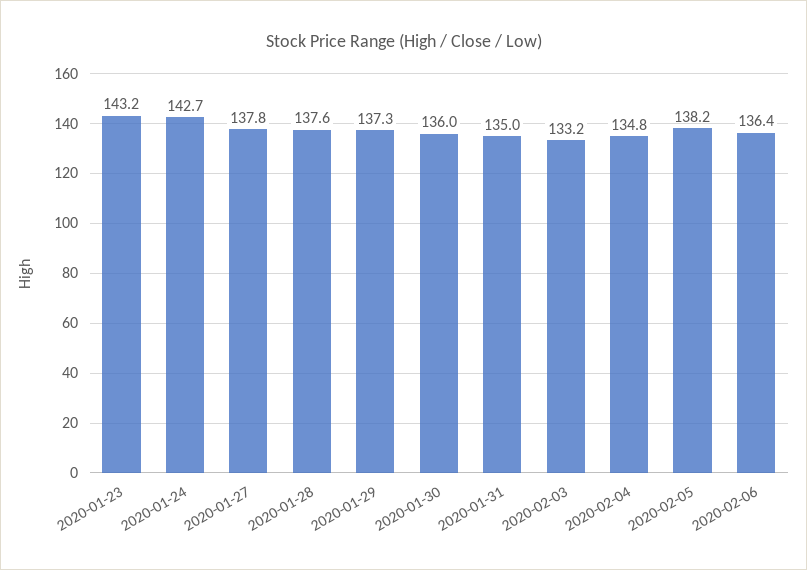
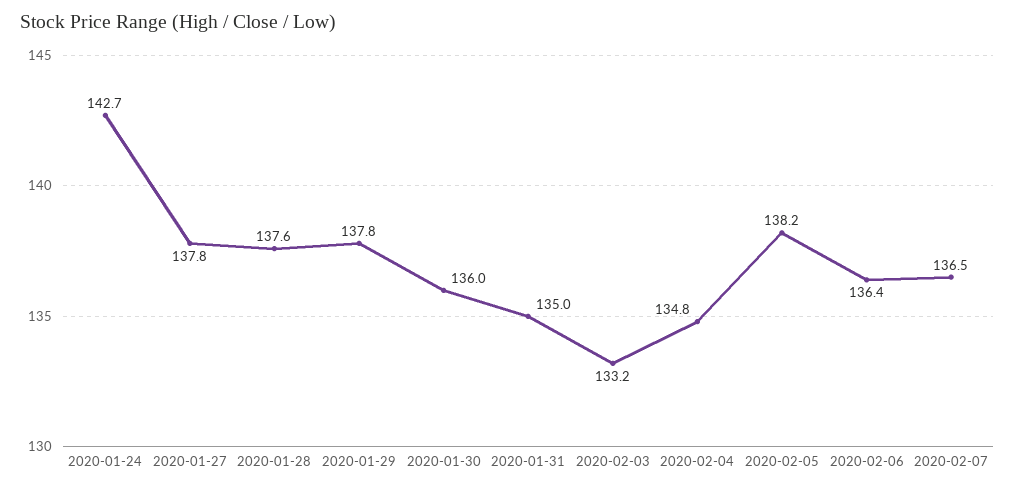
2020-01-23: 143.2 -> none
2020-01-29: 137.3 -> 137.8
2020-02-07: none -> 136.5

